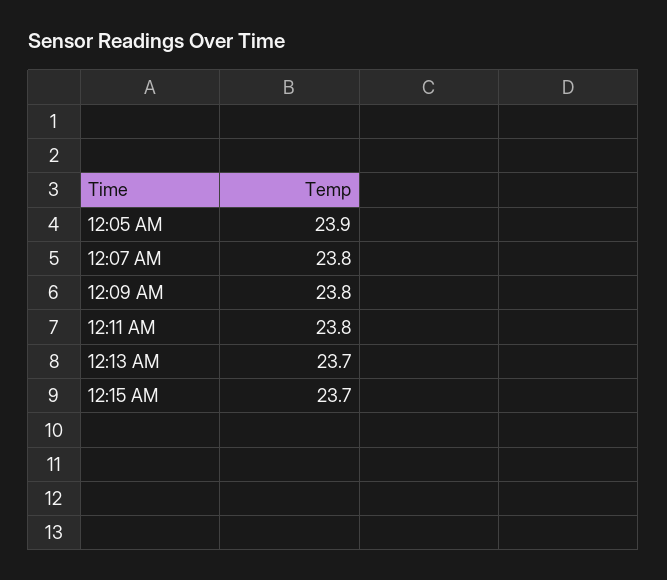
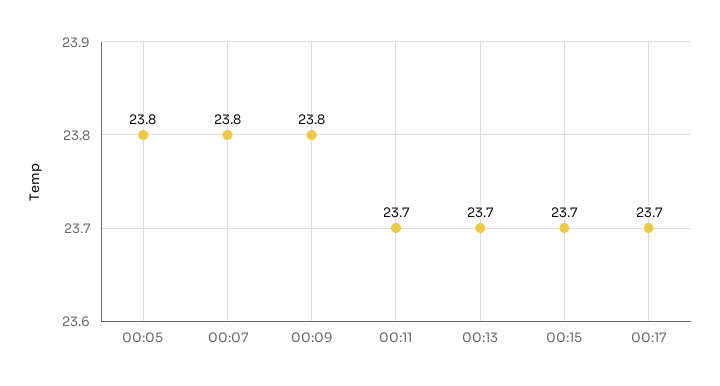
12:05 AM: 23.9 -> 23.8
12:11 AM: 23.8 -> 23.7
00:17: none -> 23.7

